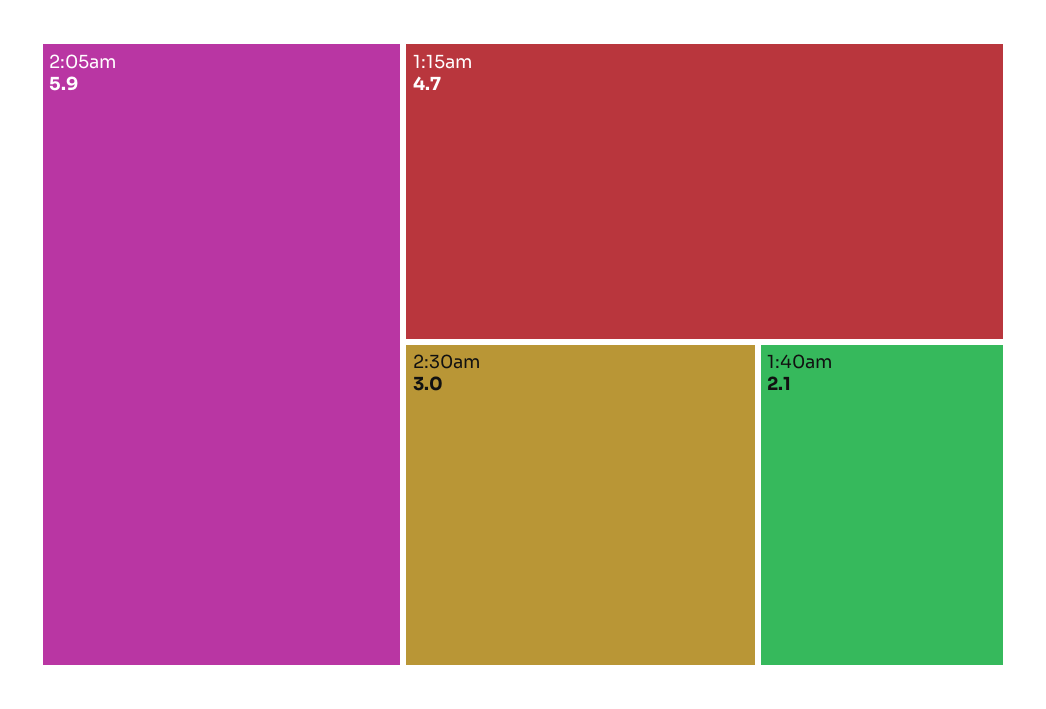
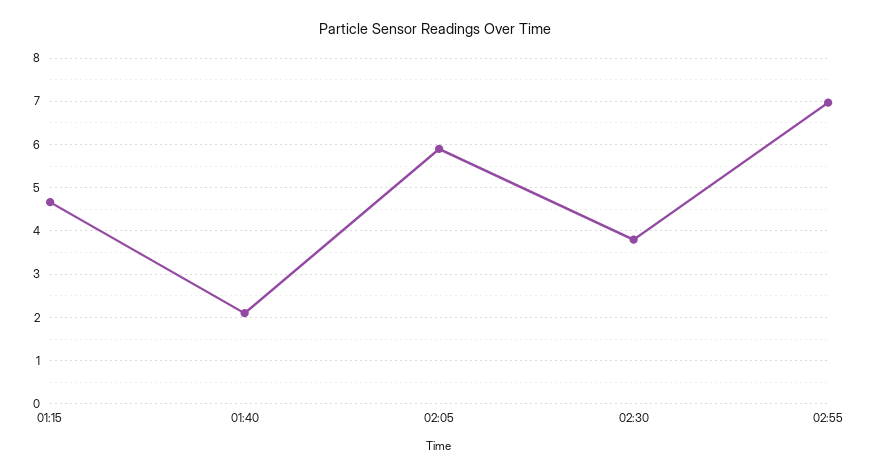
2:30am: 3 -> 3.8
02:55: none -> 7

